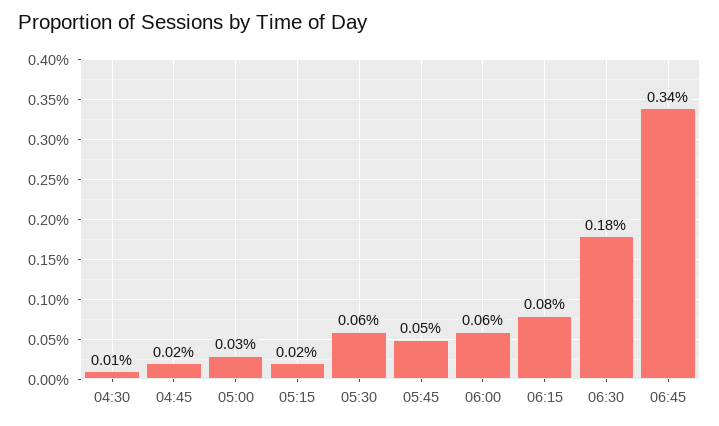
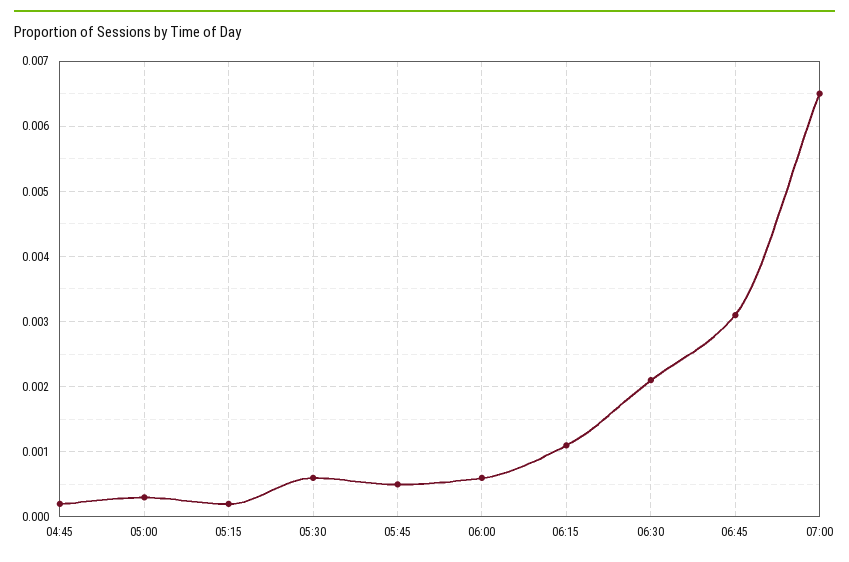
04:30: 0.0001 -> none
06:15: 0.0008 -> 0.0011
06:30: 0.0018 -> 0.0021
06:45: 0.0034 -> 0.0031
07:00: none -> 0.0065

